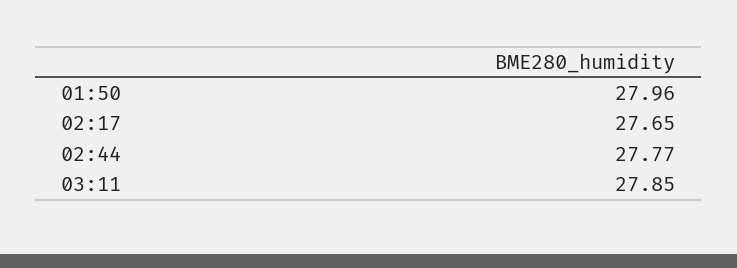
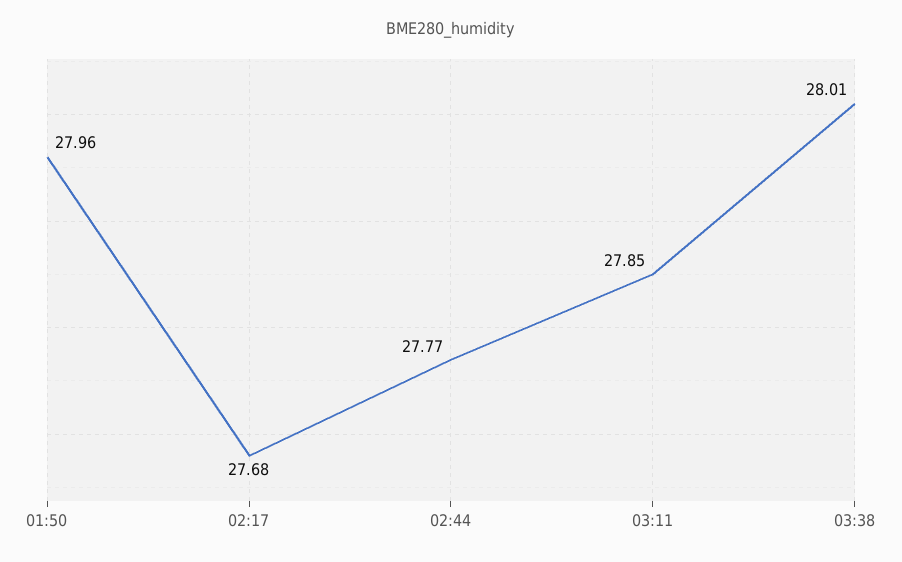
02:17: 27.65 -> 27.68
03:38: none -> 28.01

